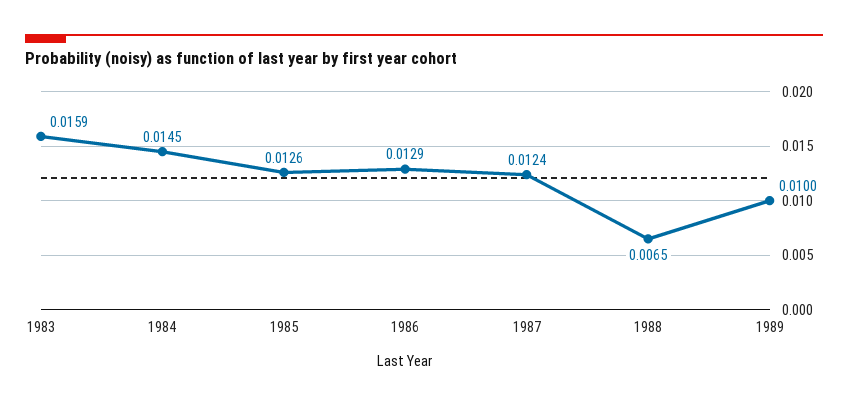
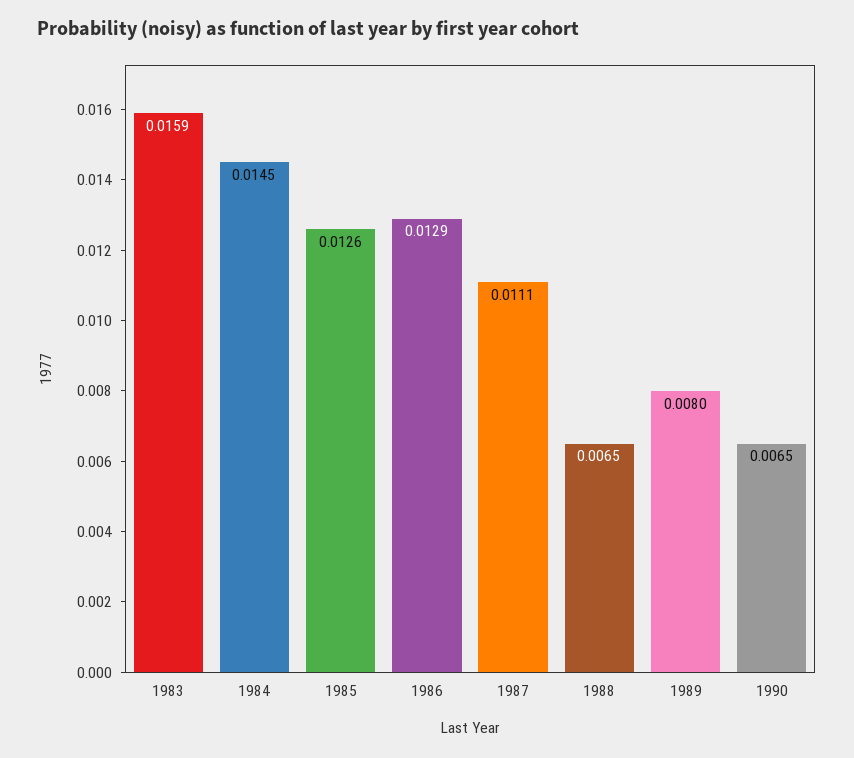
1987: 0.0124 -> 0.0111
1989: 0.01 -> 0.008
1990: none -> 0.0065

